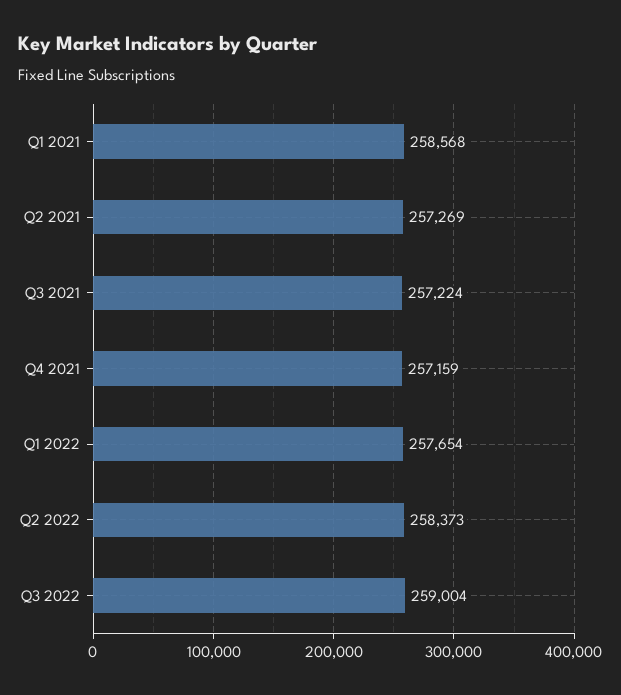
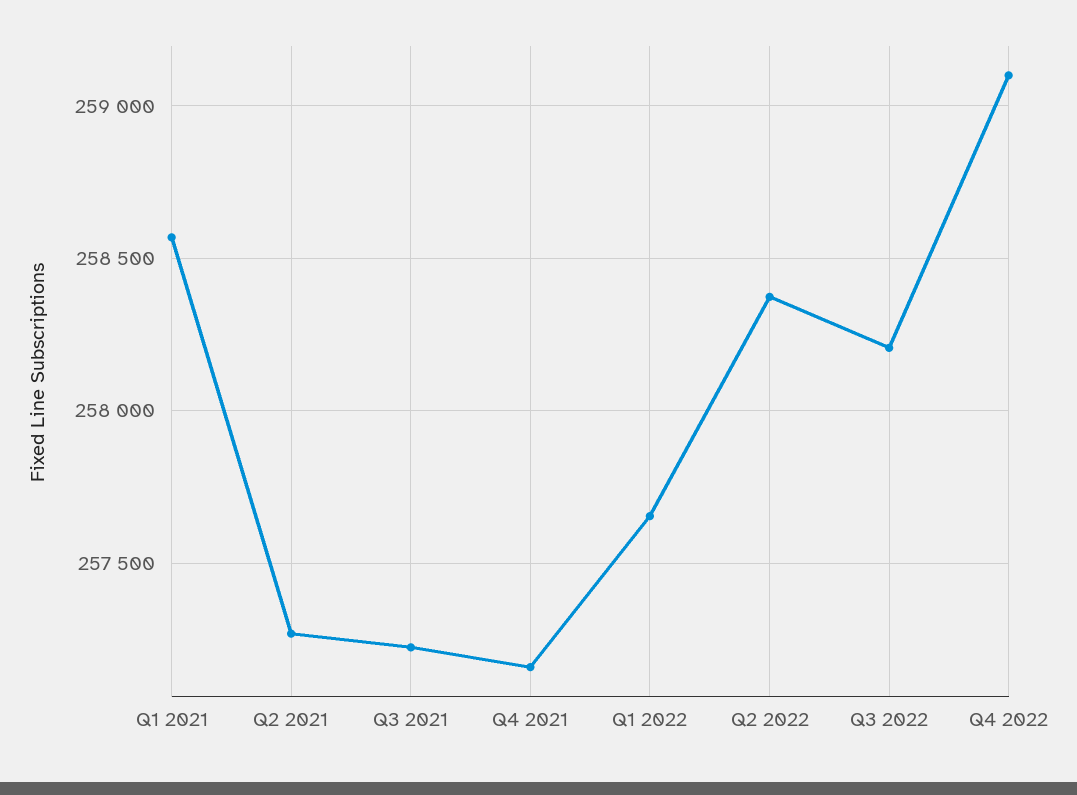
Q3 2022: 259004 -> 258200
Q4 2022: none -> 259100

